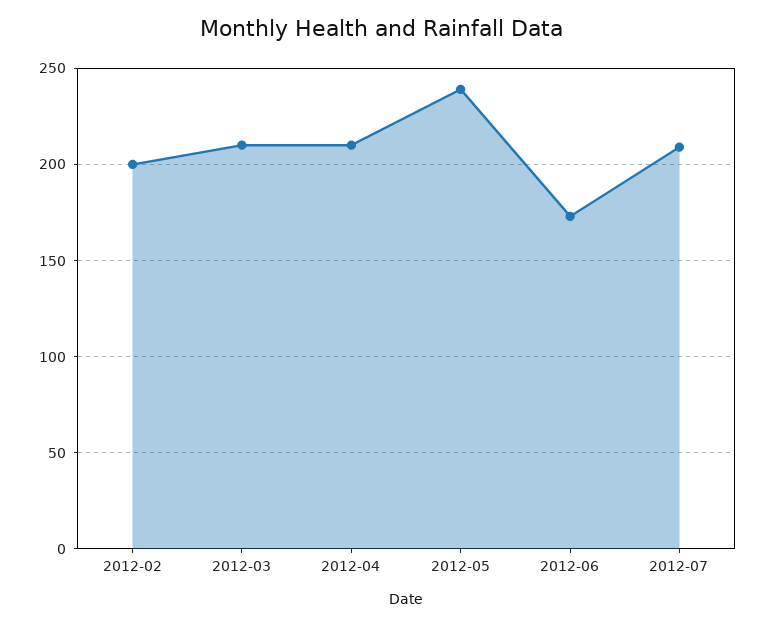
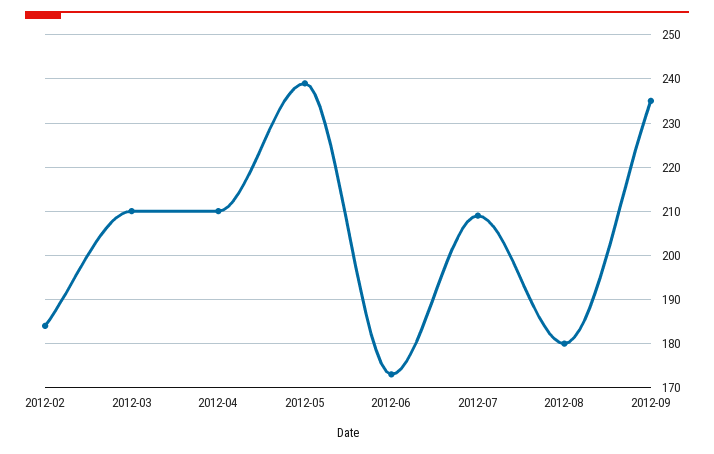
2012-02: 200 -> 185
2012-08: none -> 180
2012-09: none -> 235

